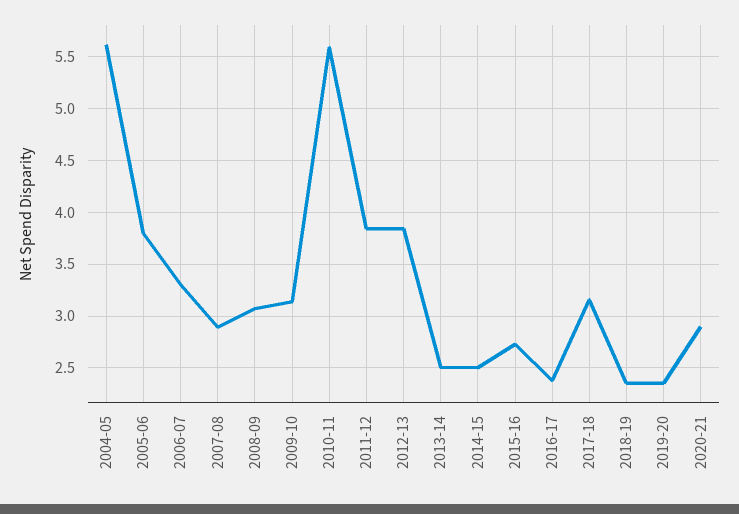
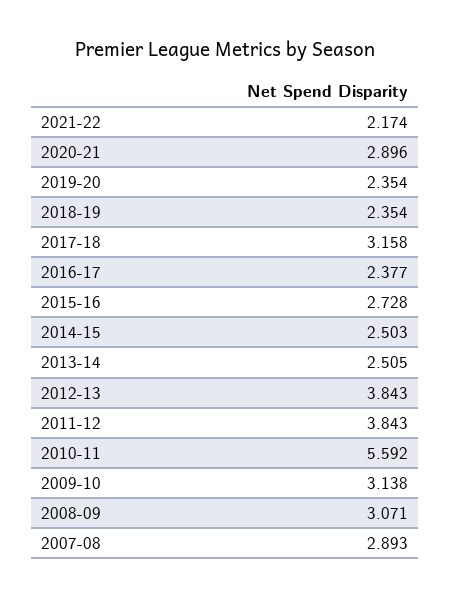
2004-05: 5.6 -> none
2005-06: 3.8 -> none
2006-07: 3.3 -> none
2021-22: none -> 2.174

